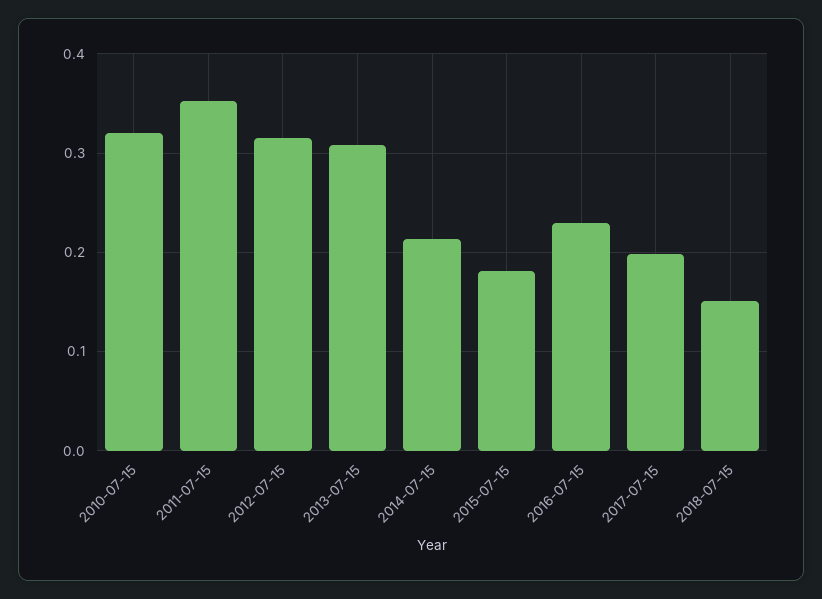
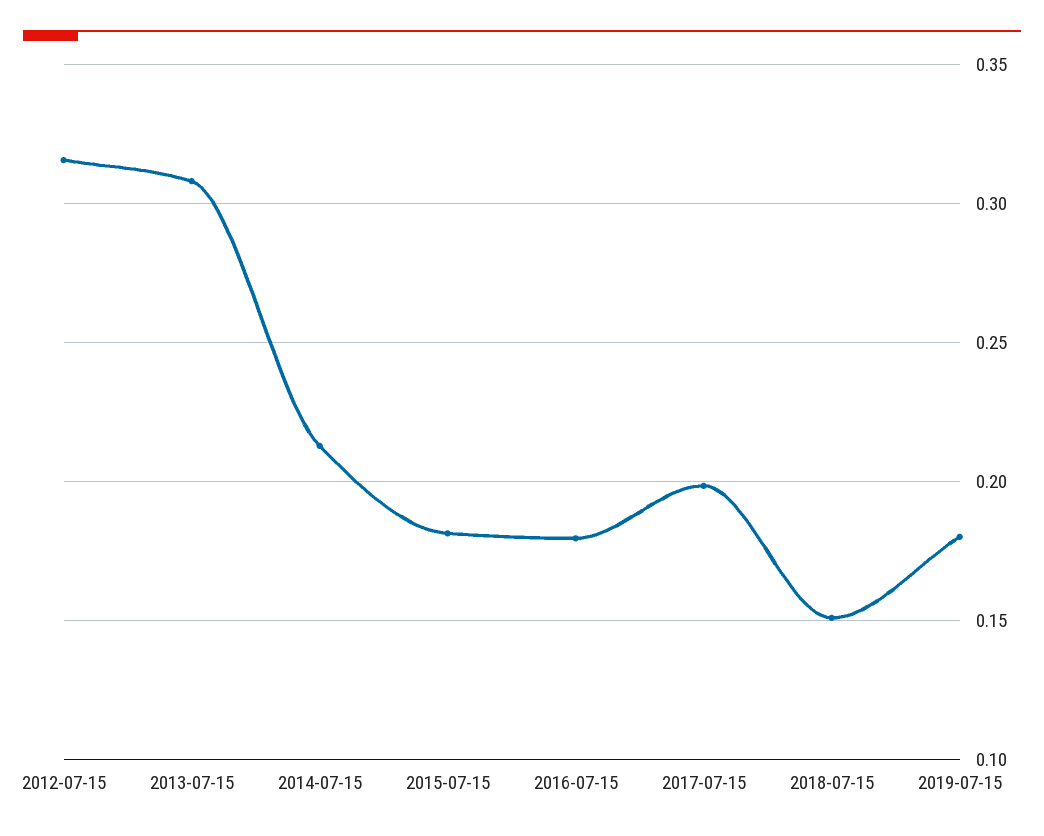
2010-07-15: 0.32 -> none
2011-07-15: 0.35 -> none
2016-07-15: 0.23 -> 0.18
2019-07-15: none -> 0.18

